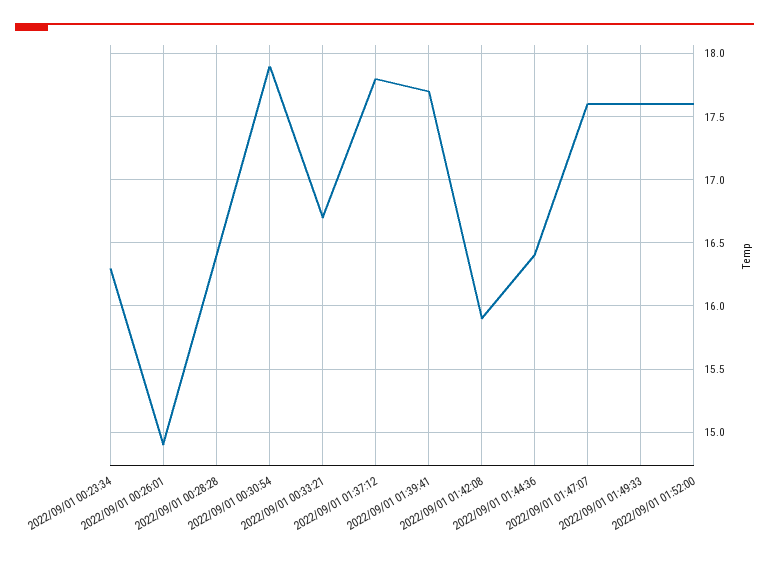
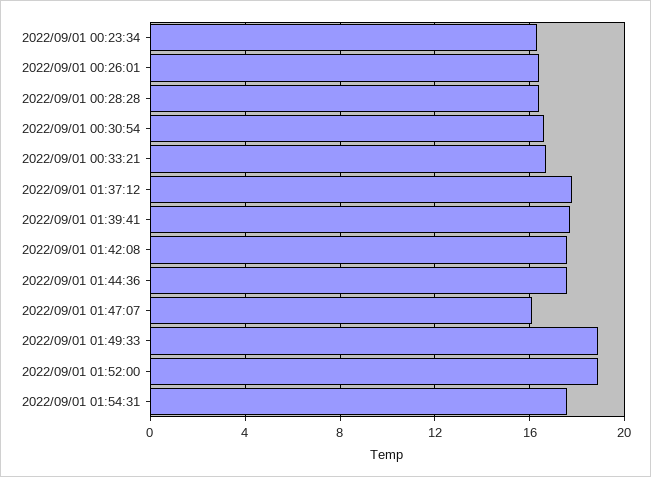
2022/09/01 00:26:01: 14.9 -> 16.5
2022/09/01 00:30:54: 17.9 -> 16.5
2022/09/01 01:42:08: 15.9 -> 17.5
2022/09/01 01:44:36: 16.4 -> 17.5
2022/09/01 01:47:07: 17.6 -> 16
2022/09/01 01:49:33: 17.6 -> 19
2022/09/01 01:52:00: 17.6 -> 19
2022/09/01 01:54:31: none -> 17.5

